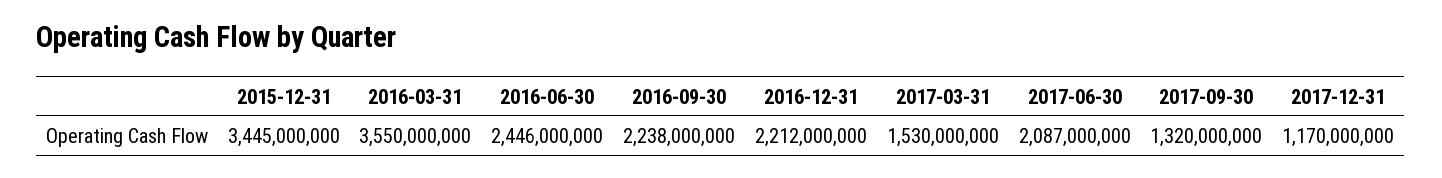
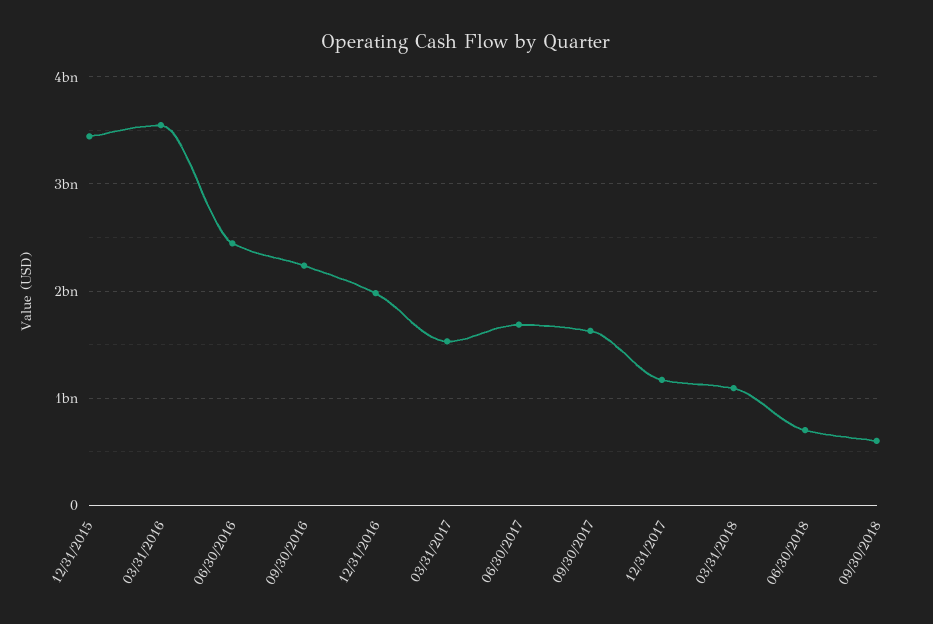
2016-12-31: 2212000000 -> 2000000000
2017-06-30: 2087000000 -> 1700000000
2017-09-30: 1320000000 -> 1600000000
03/31/2018: none -> 1100000000
06/30/2018: none -> 700000000
09/30/2018: none -> 600000000

